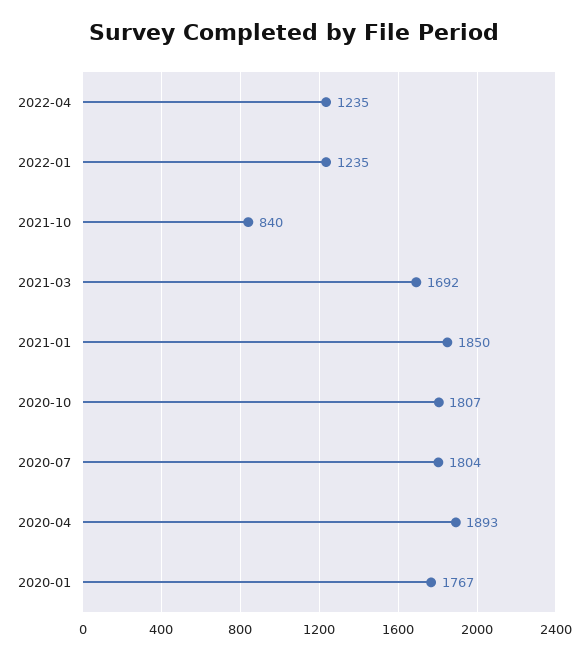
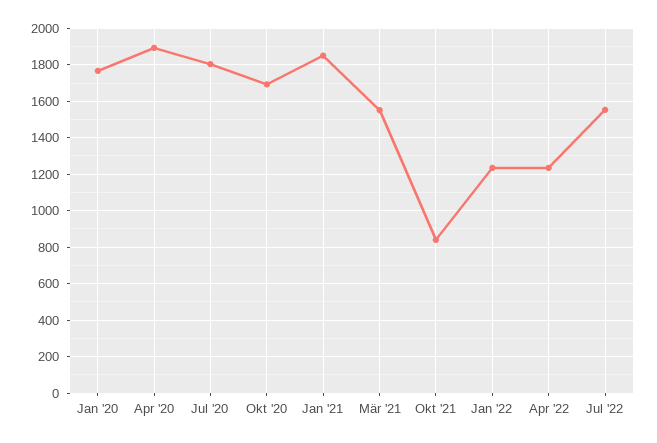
2021-03: 1692 -> 1550
2020-10: 1807 -> 1700
Jul '22: none -> 1550

